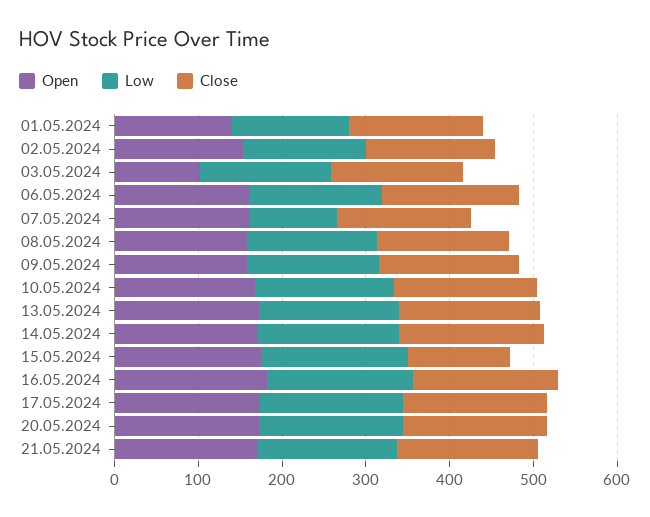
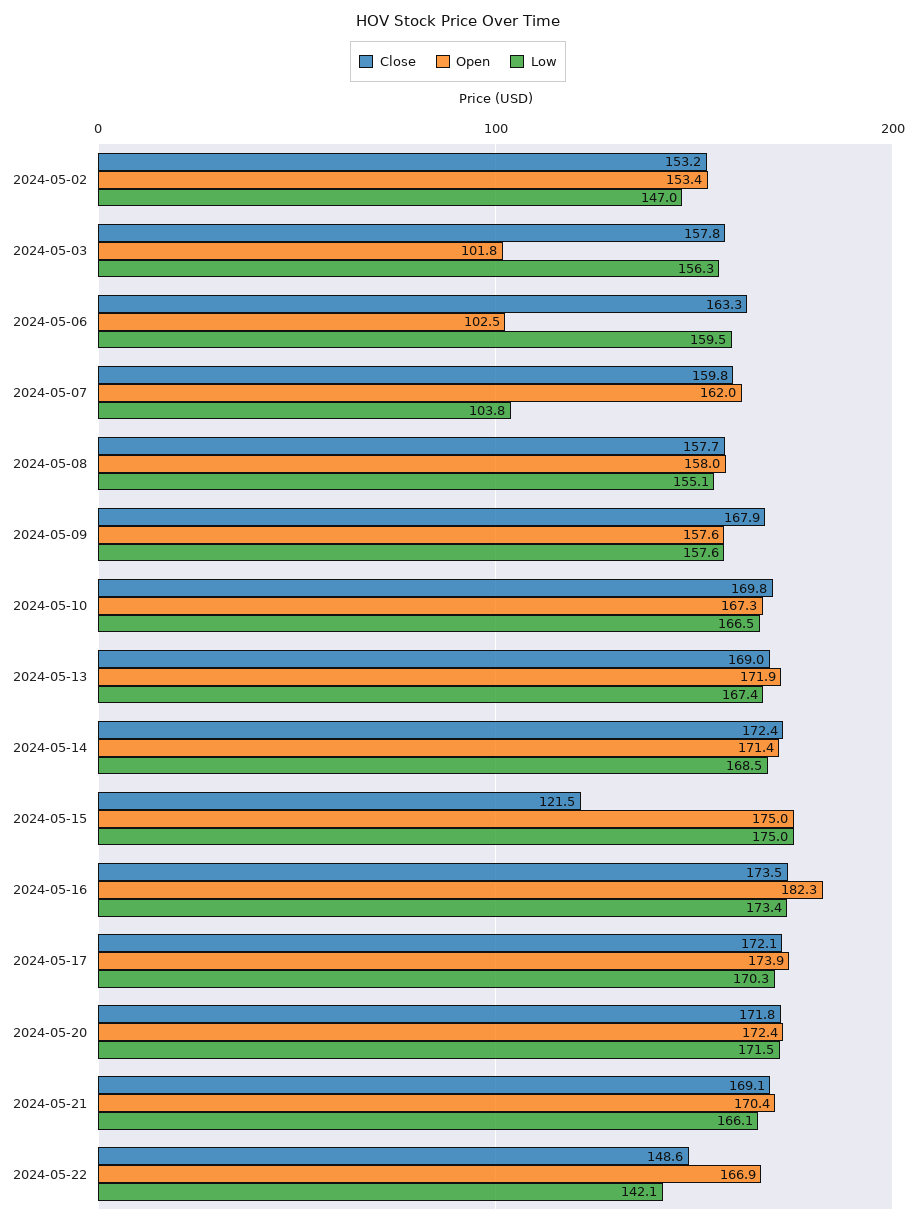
Open, 01.05.2024: 140 -> none
Low, 01.05.2024: 140 -> none
Close, 01.05.2024: 160 -> none
Open, 06.05.2024: 160 -> 102.5
Close, 2024-05-22: none -> 148.6
Open, 2024-05-22: none -> 166.9
Low, 2024-05-22: none -> 142.1

